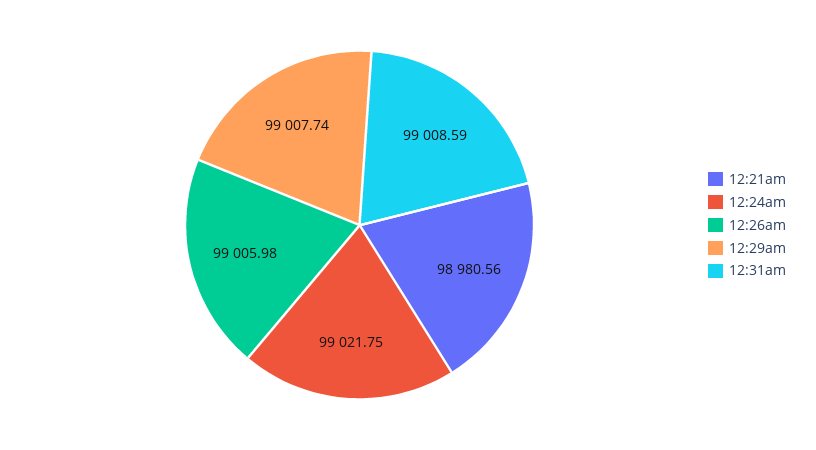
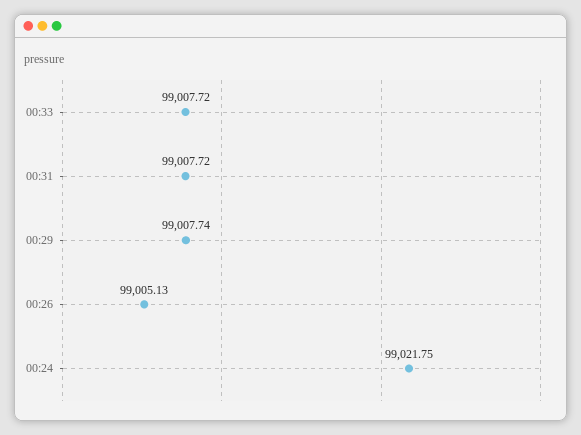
12:21am: 98980.56 -> none
12:26am: 99005.98 -> 99005.13
12:31am: 99008.59 -> 99007.72
00:33: none -> 99007.72

